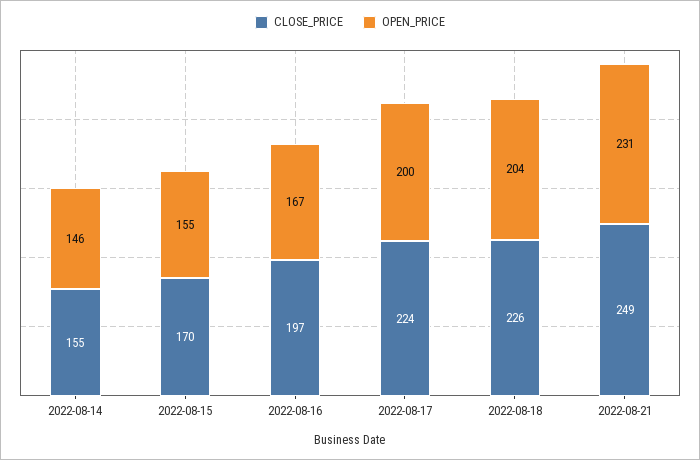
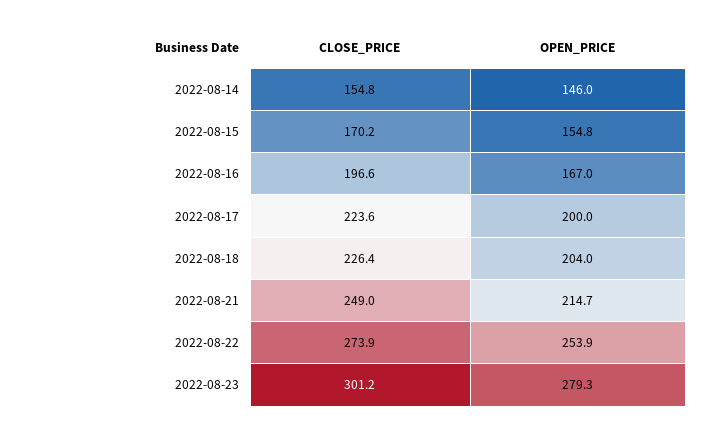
OPEN_PRICE, 2022-08-21: 231 -> 214.7
CLOSE_PRICE, 2022-08-22: none -> 273.9
OPEN_PRICE, 2022-08-22: none -> 253.9
CLOSE_PRICE, 2022-08-23: none -> 301.2
OPEN_PRICE, 2022-08-23: none -> 279.3

